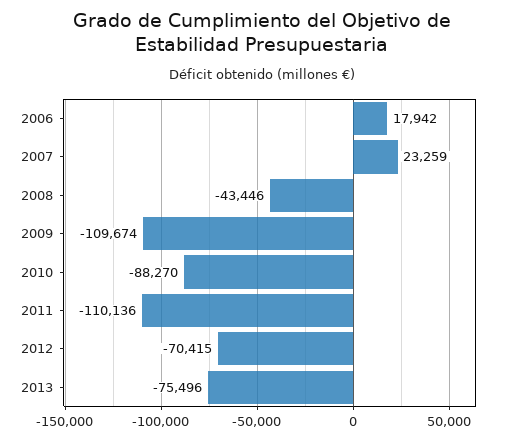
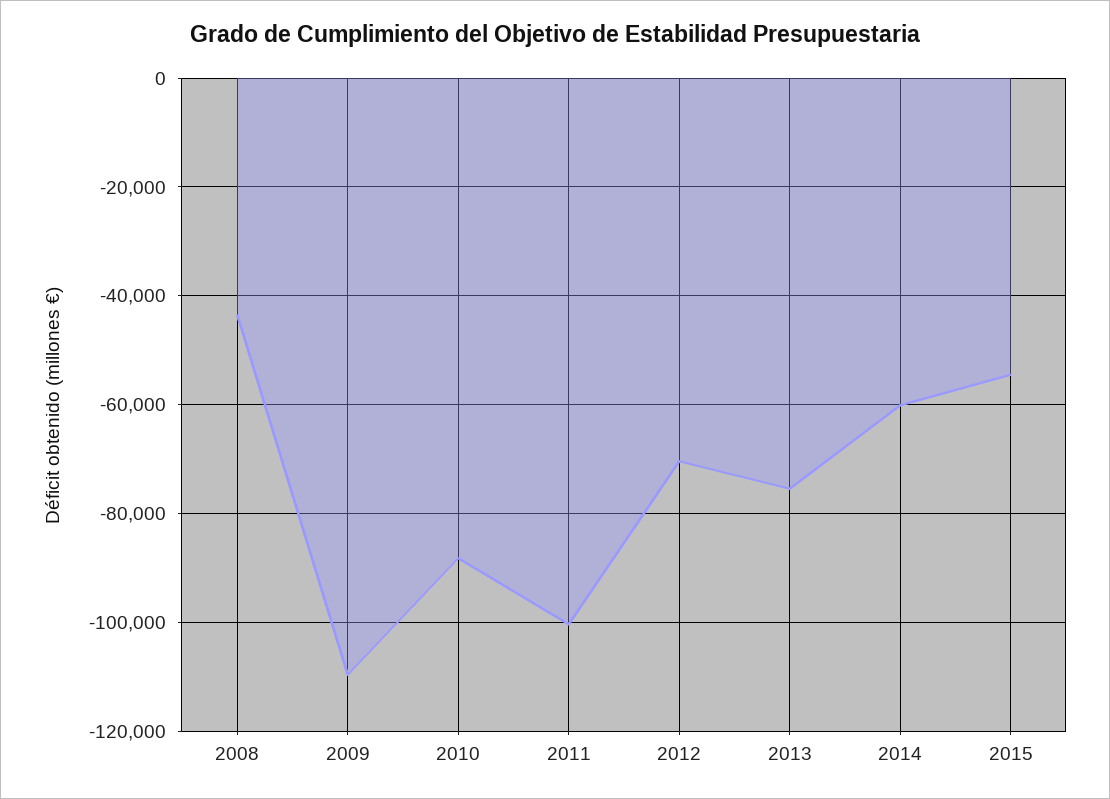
2006: 17942 -> none
2007: 23259 -> none
2011: -110136 -> -100000
2014: none -> -60000
2015: none -> -54000

